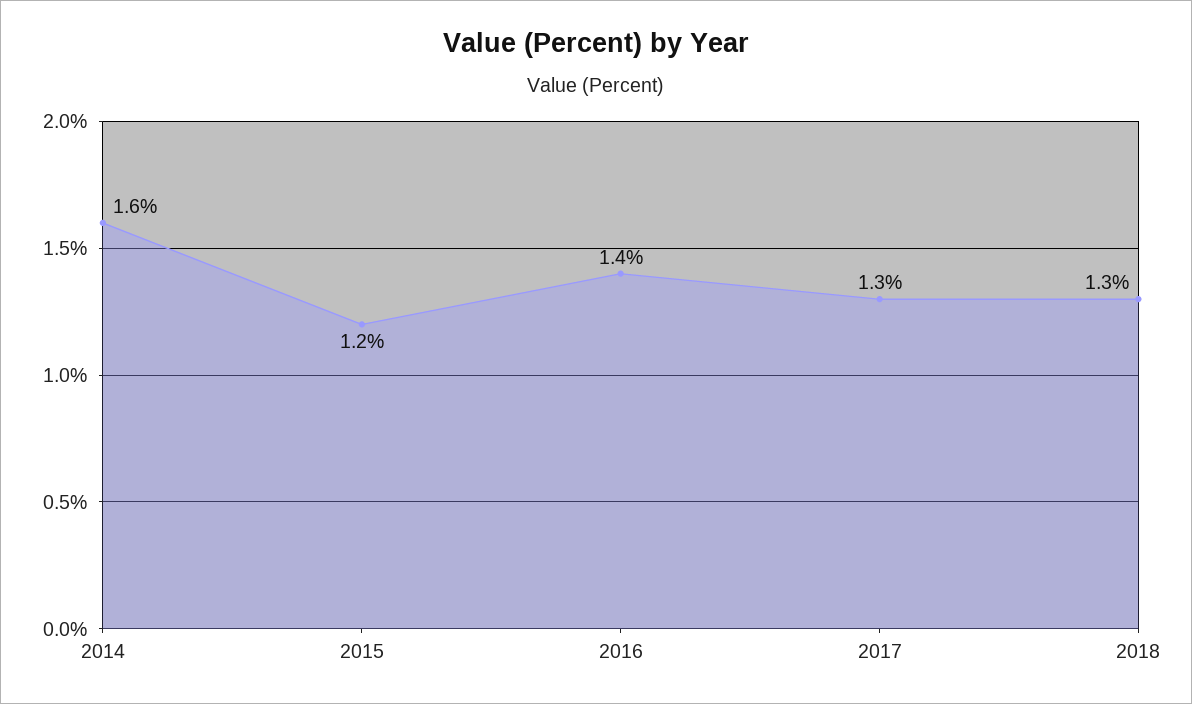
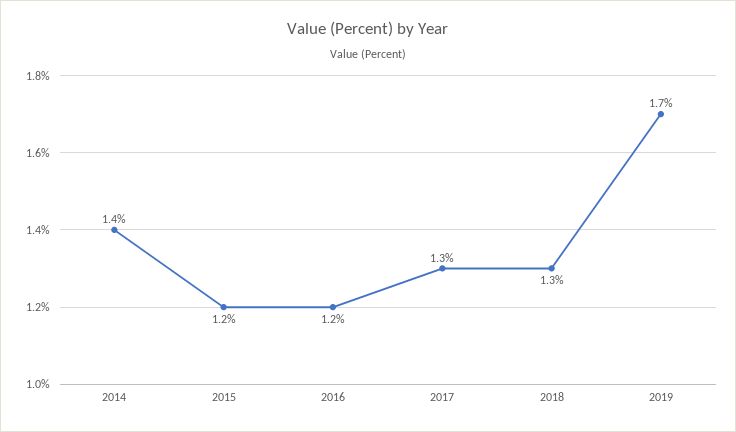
2014: 1.6 -> 1.4
2016: 1.4 -> 1.2
2019: none -> 1.7

